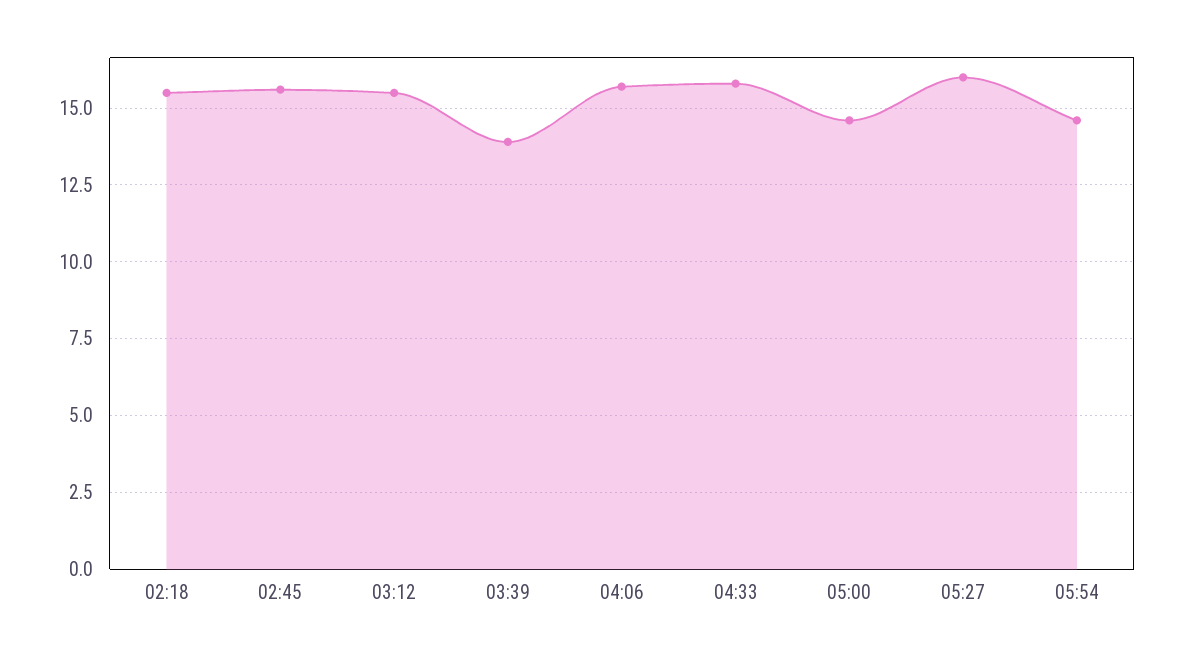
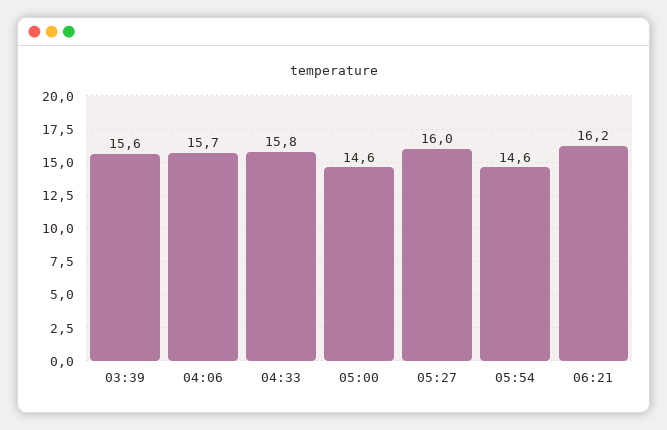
02:18: 15.5 -> none
02:45: 15.5 -> none
03:12: 15.5 -> none
03:39: 14 -> 15.6
06:21: none -> 16.2

